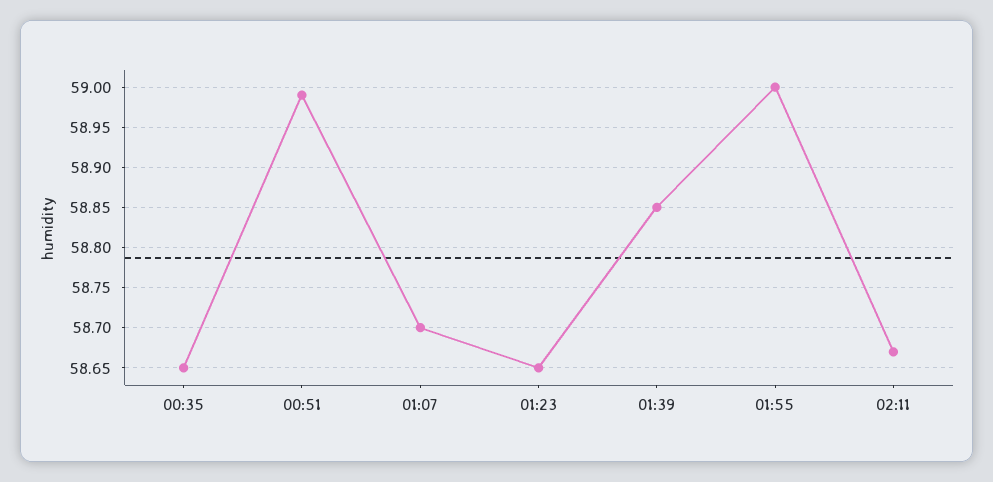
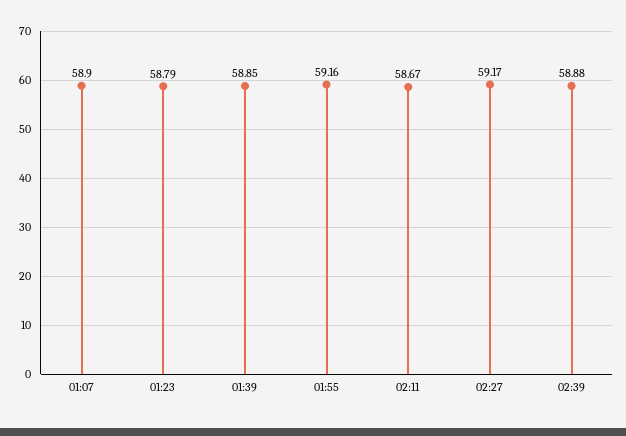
00:35: 58.65 -> none
00:51: 58.99 -> none
01:07: 58.7 -> 58.9
01:23: 58.65 -> 58.79
01:55: 59 -> 59.16
02:27: none -> 59.17
02:39: none -> 58.88

